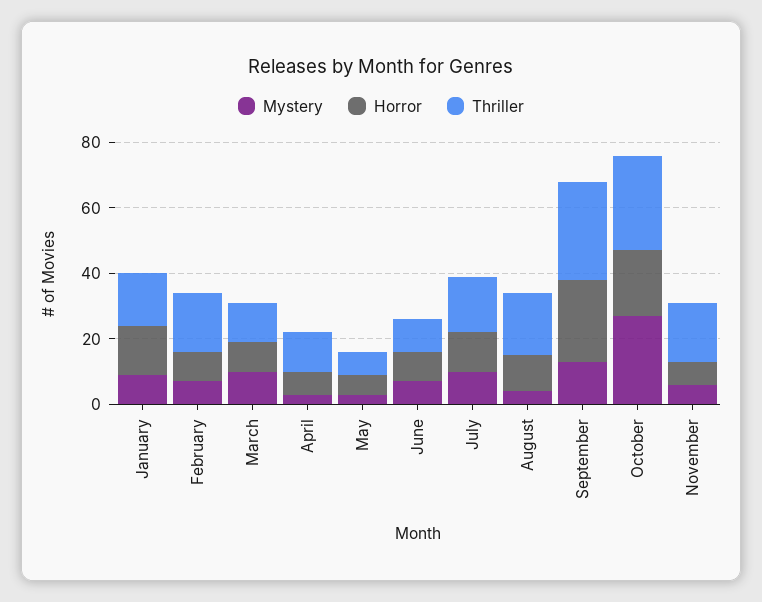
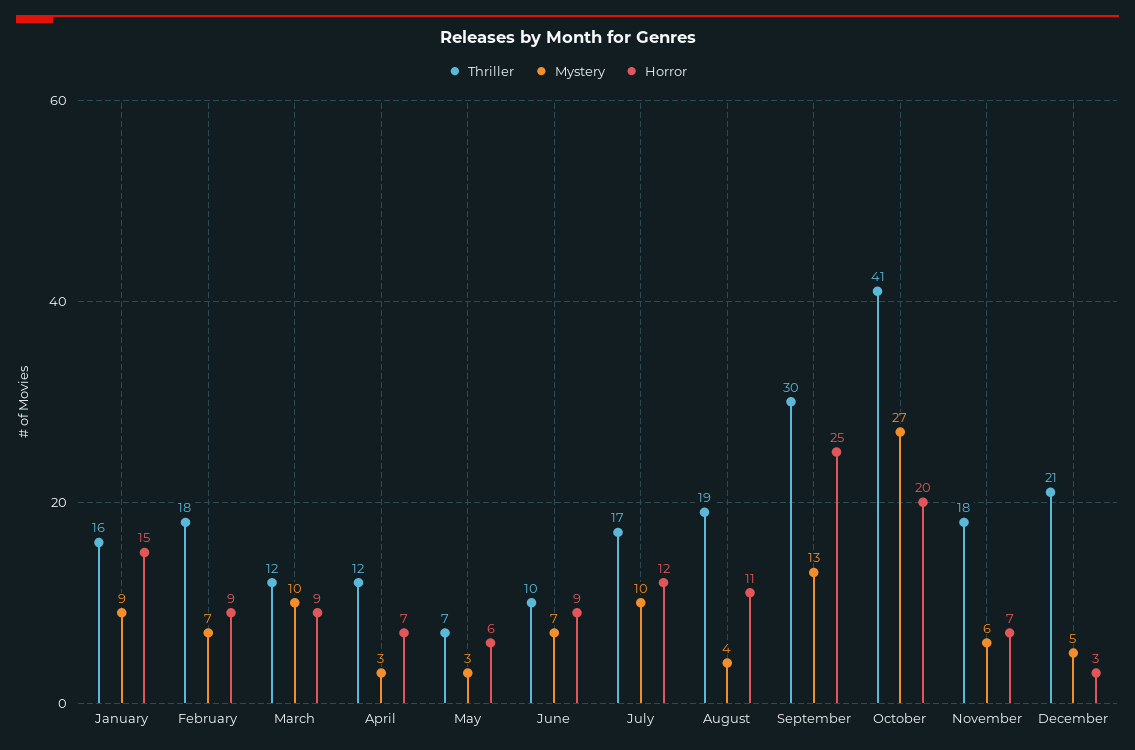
Thriller, October: 30 -> 41
Thriller, December: none -> 21
Mystery, December: none -> 5
Horror, December: none -> 3

